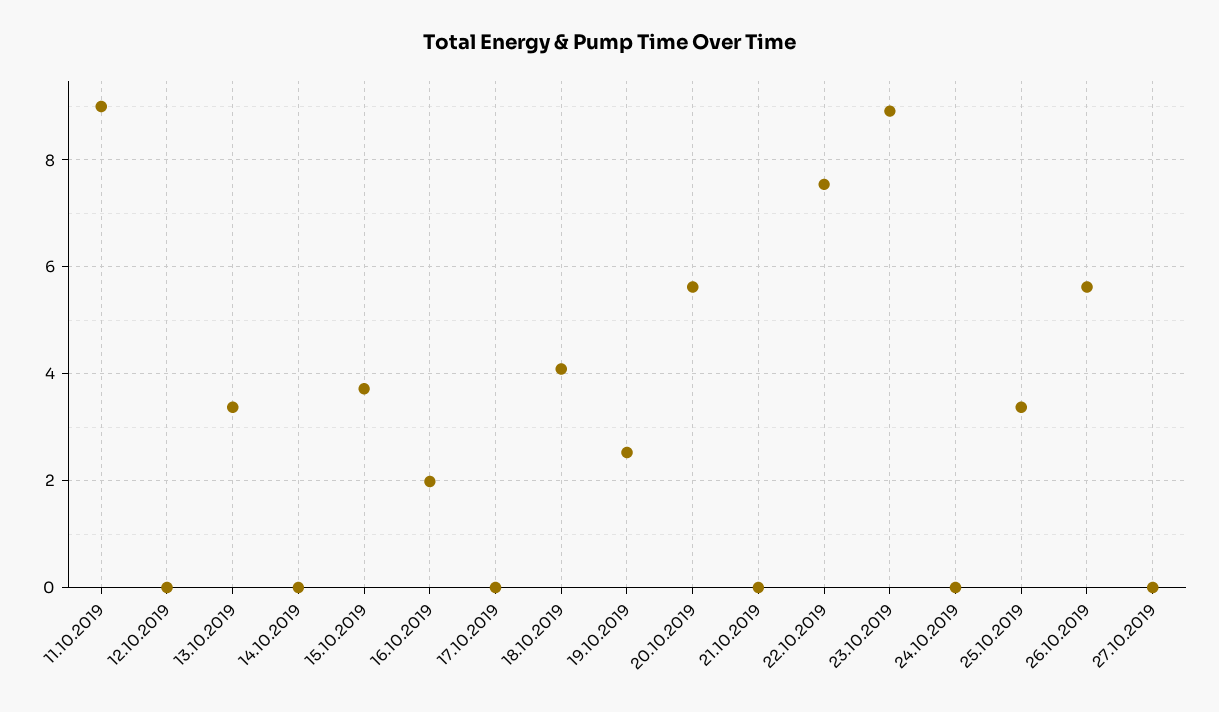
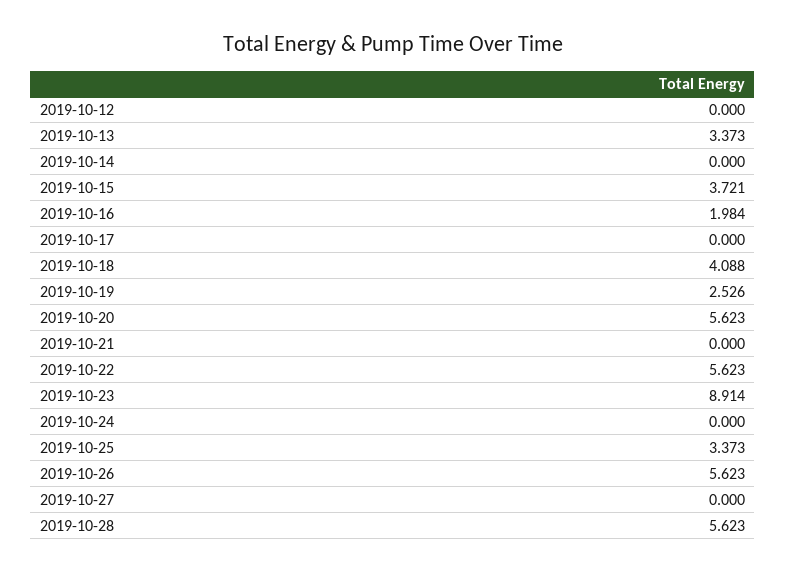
11.10.2019: 9 -> none
22.10.2019: 7.6 -> 5.623
2019-10-28: none -> 5.623

